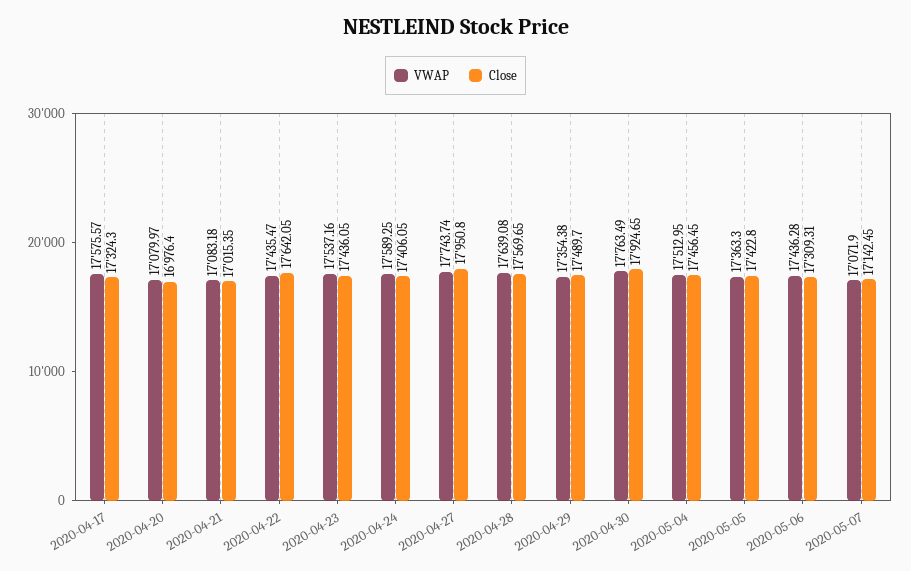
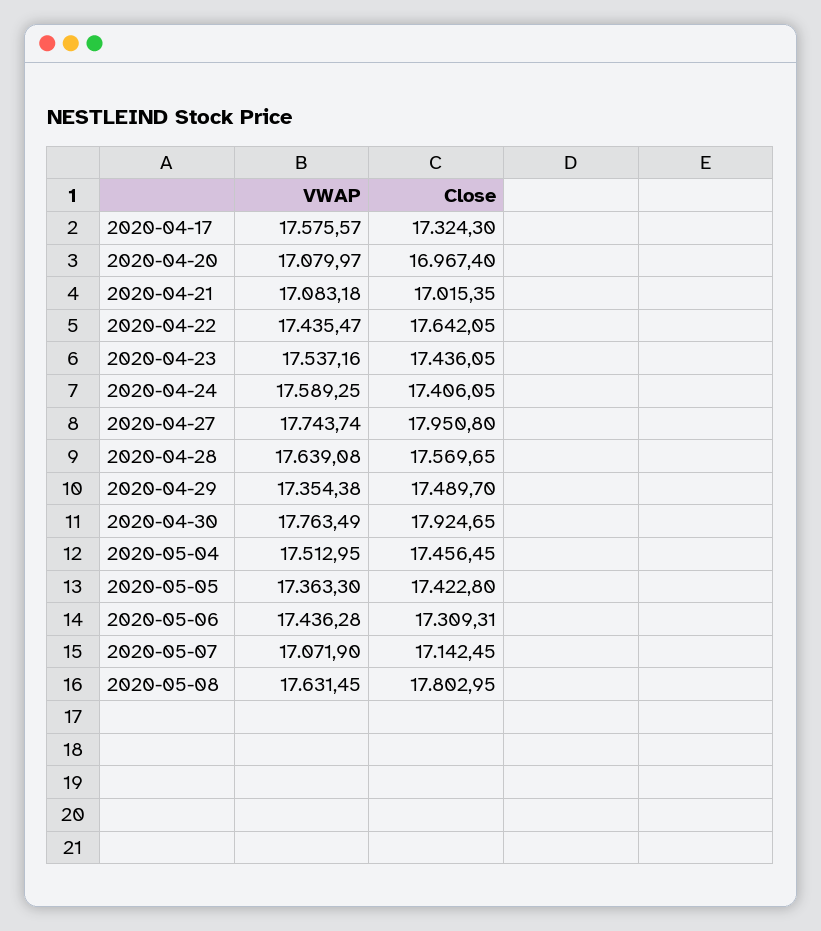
Close, 2020-04-20: 16976.4 -> 16967.4
VWAP, 2020-05-08: none -> 17631.45
Close, 2020-05-08: none -> 17802.95

